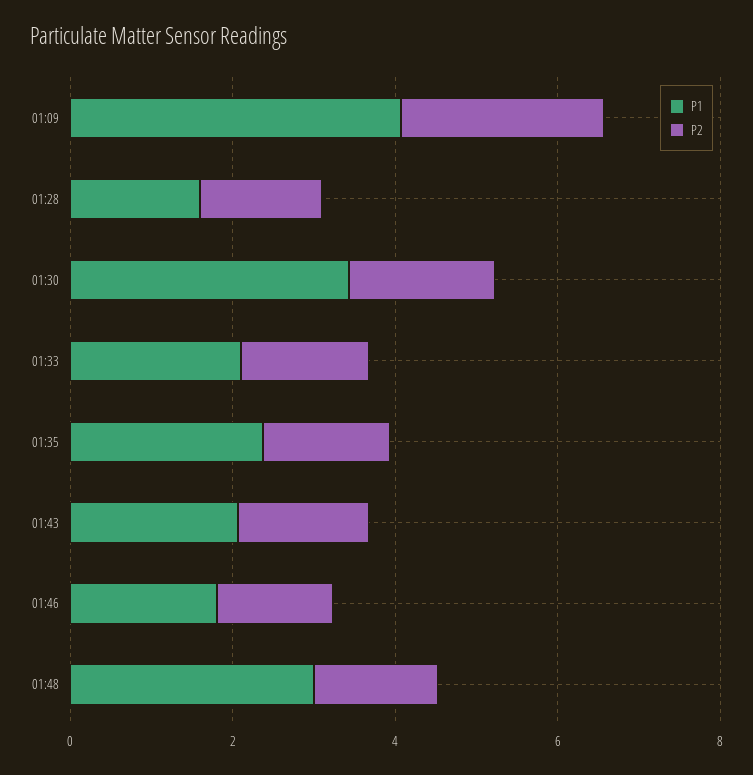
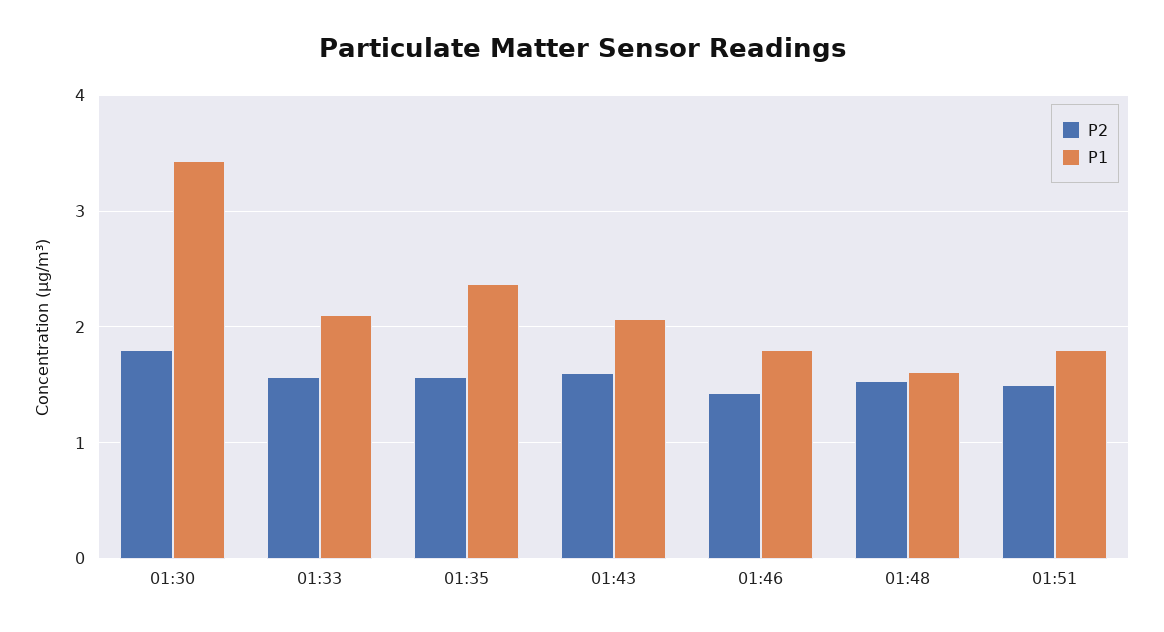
P1, 01:09: 4 -> none
P2, 01:09: 2.5 -> none
P1, 01:28: 1.5 -> none
P2, 01:28: 1.5 -> none
P1, 01:48: 3 -> 1.6
P2, 01:51: none -> 1.5
P1, 01:51: none -> 1.8

